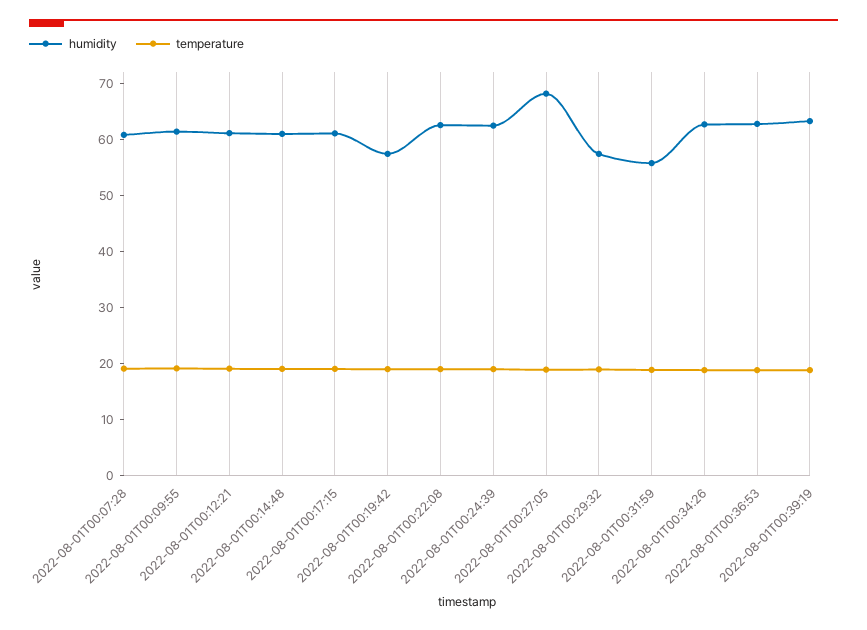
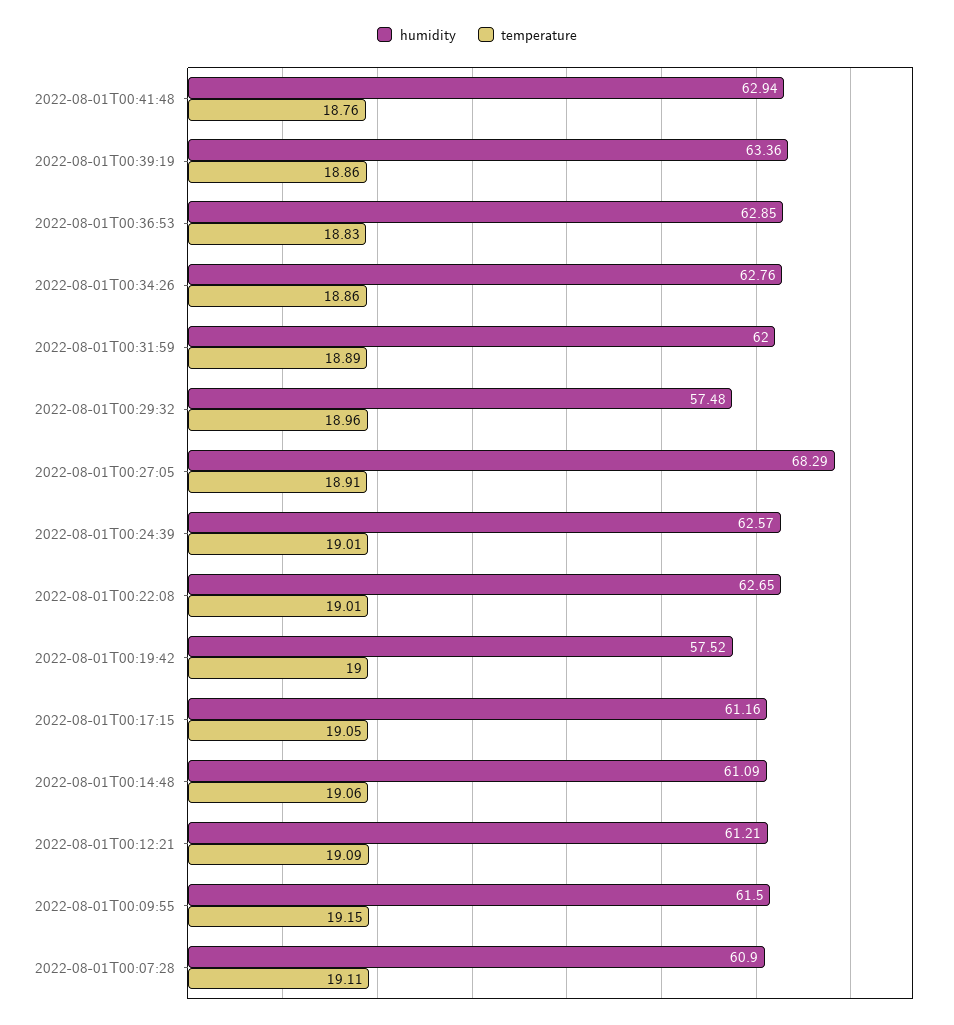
humidity, 2022-08-01T00:31:59: 56 -> 62
humidity, 2022-08-01T00:41:48: none -> 62.94
temperature, 2022-08-01T00:41:48: none -> 18.76

